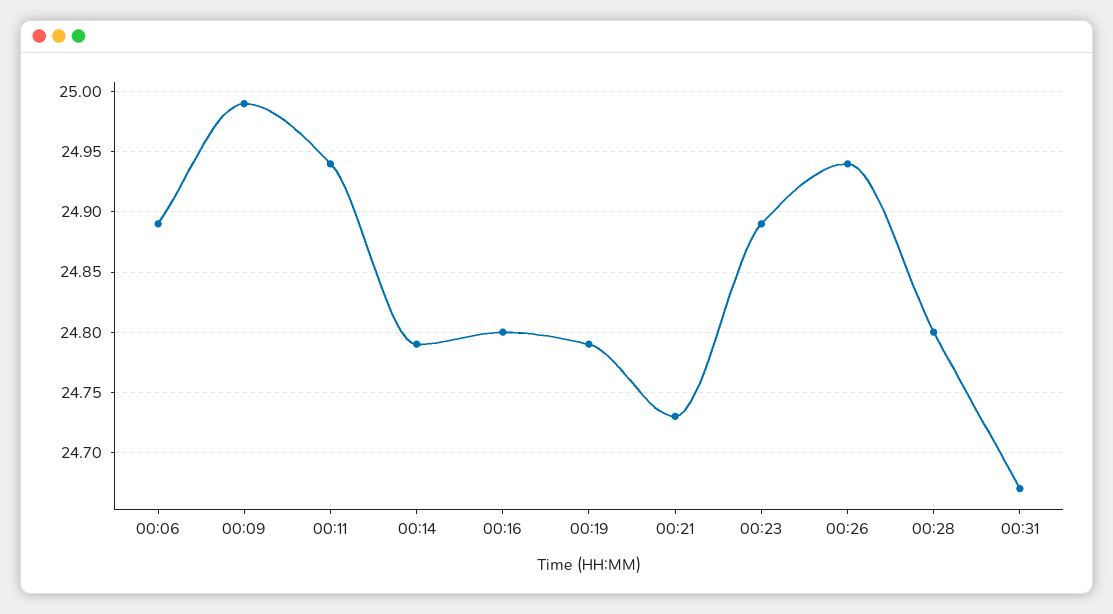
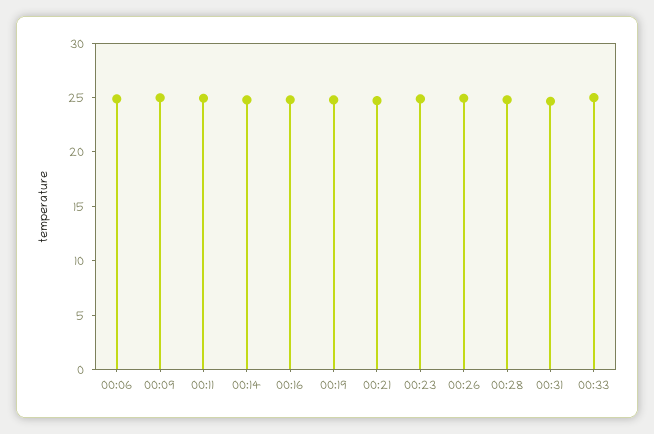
00:33: none -> 25

